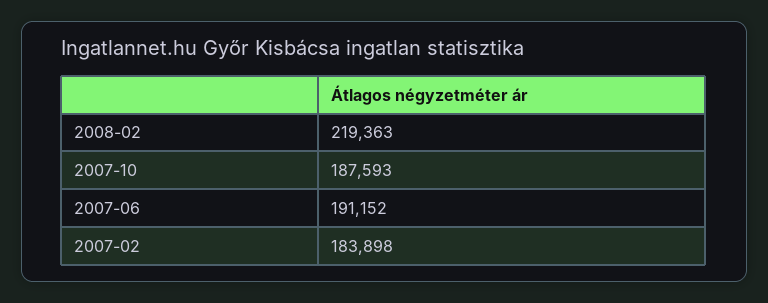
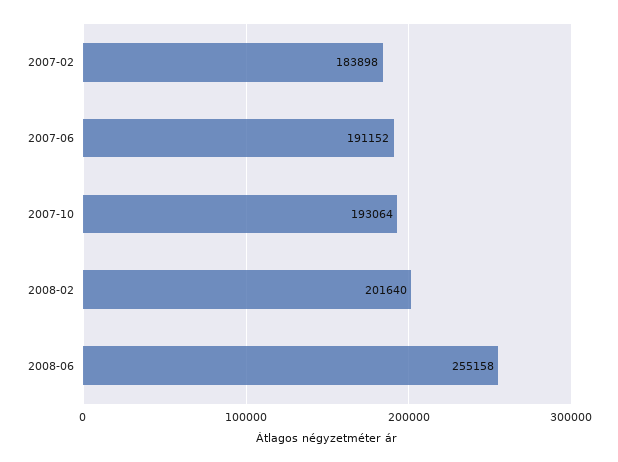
2008-02: 219363 -> 201640
2007-10: 187593 -> 193064
2008-06: none -> 255158

